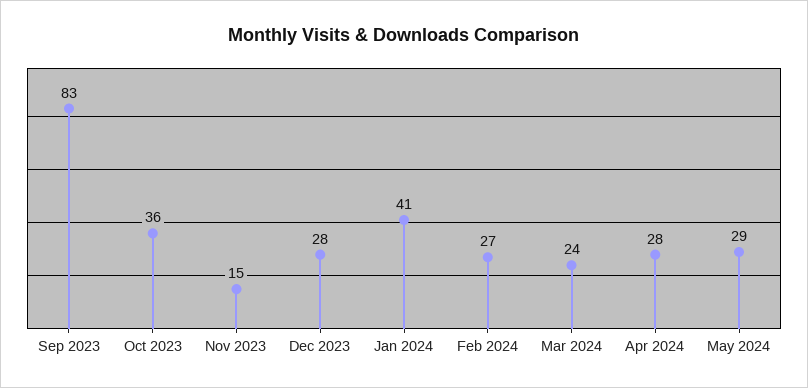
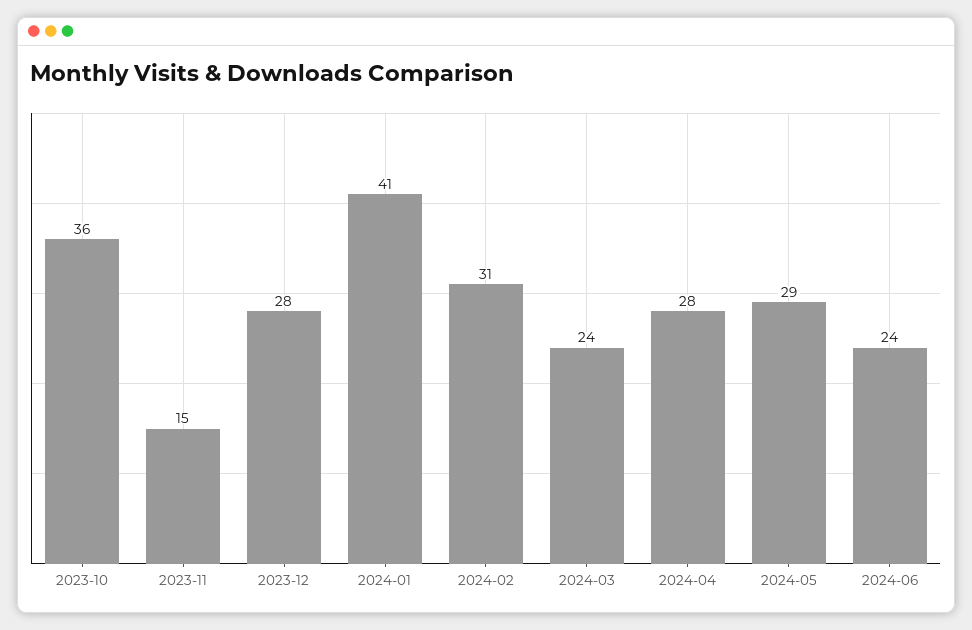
Sep 2023: 83 -> none
Feb 2024: 27 -> 31
2024-06: none -> 24

